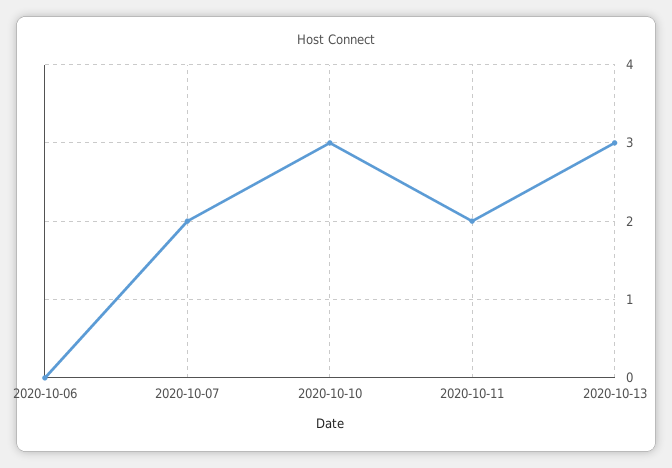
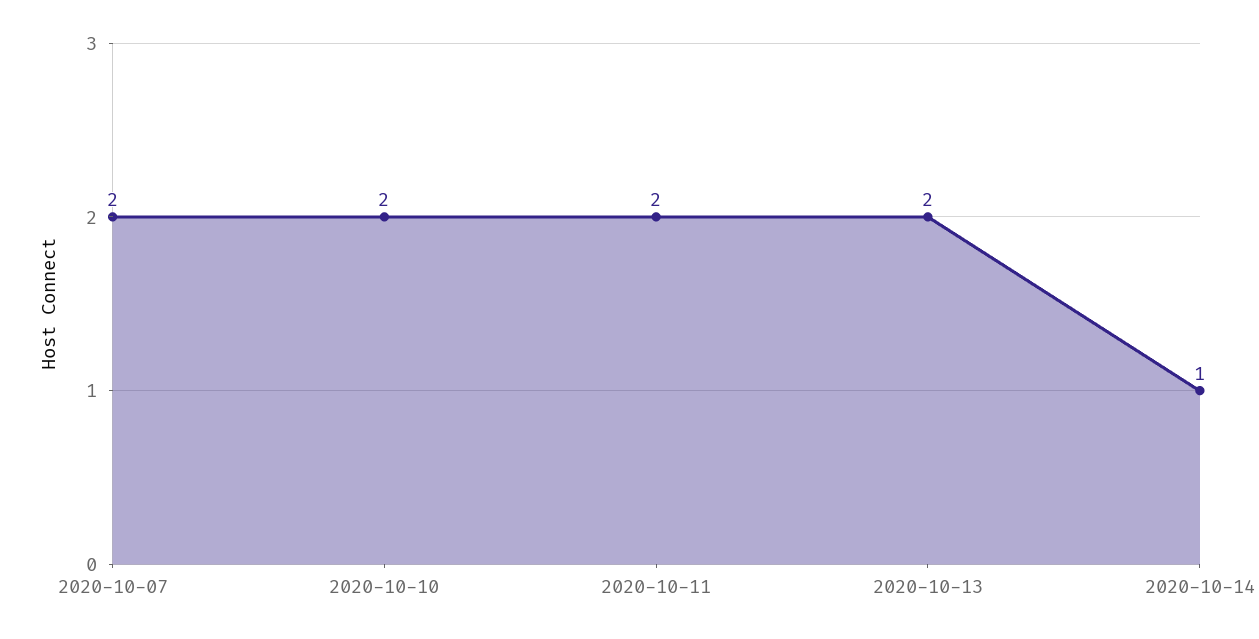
2020-10-06: 0 -> none
2020-10-10: 3 -> 2
2020-10-13: 3 -> 2
2020-10-14: none -> 1

